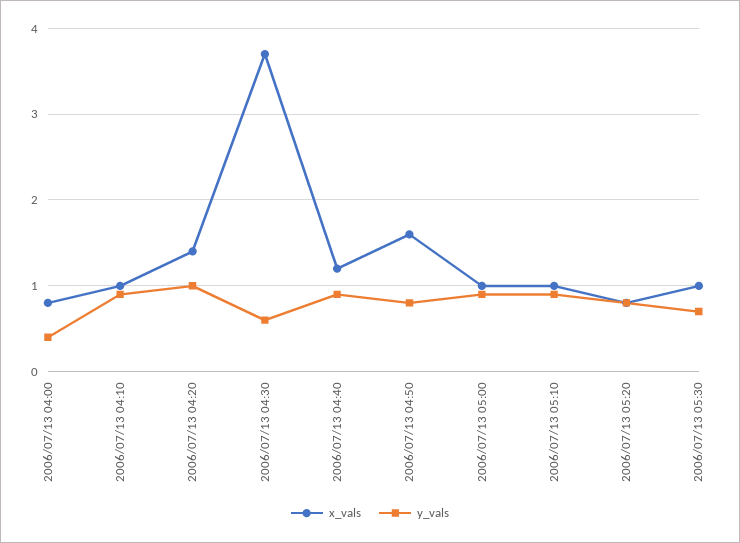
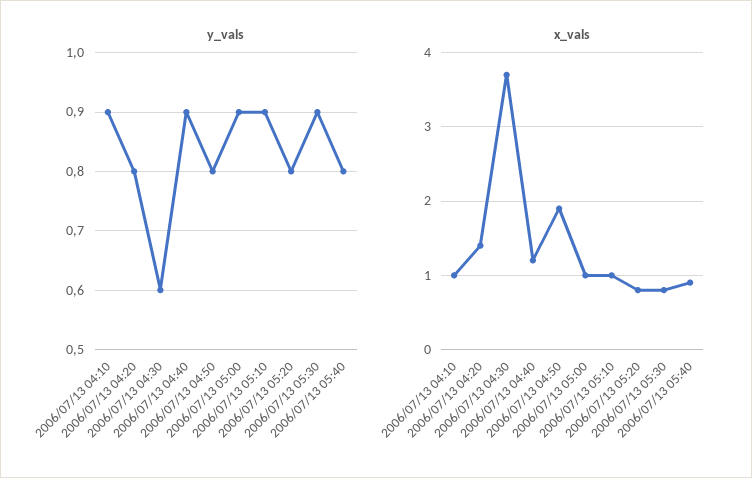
x_vals, 2006/07/13 04:00: 0.8 -> none
y_vals, 2006/07/13 04:00: 0.4 -> none
y_vals, 2006/07/13 04:20: 1 -> 0.8
x_vals, 2006/07/13 04:50: 1.6 -> 1.9
x_vals, 2006/07/13 05:30: 1 -> 0.8
y_vals, 2006/07/13 05:30: 0.7 -> 0.9
y_vals, 2006/07/13 05:40: none -> 0.8
x_vals, 2006/07/13 05:40: none -> 0.9

